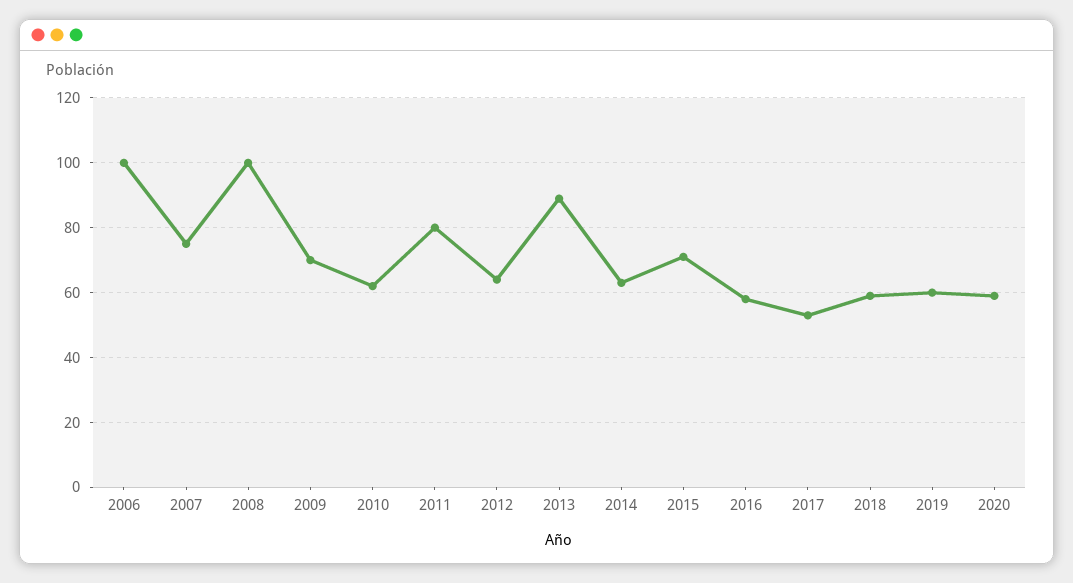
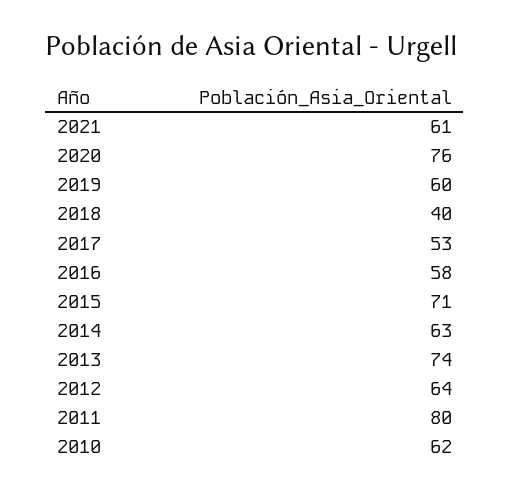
2006: 100 -> none
2007: 75 -> none
2008: 100 -> none
2009: 70 -> none
2013: 90 -> 74
2018: 60 -> 40
2020: 60 -> 76
2021: none -> 61

